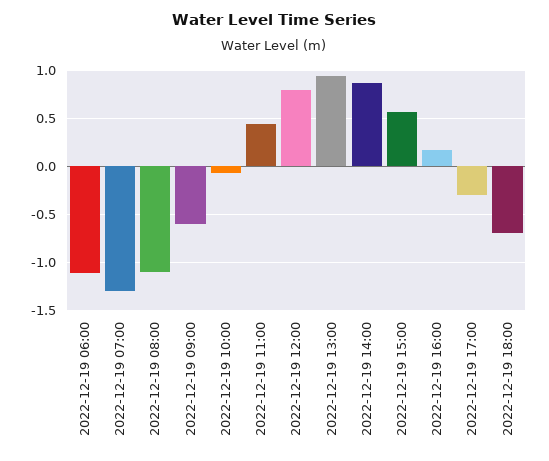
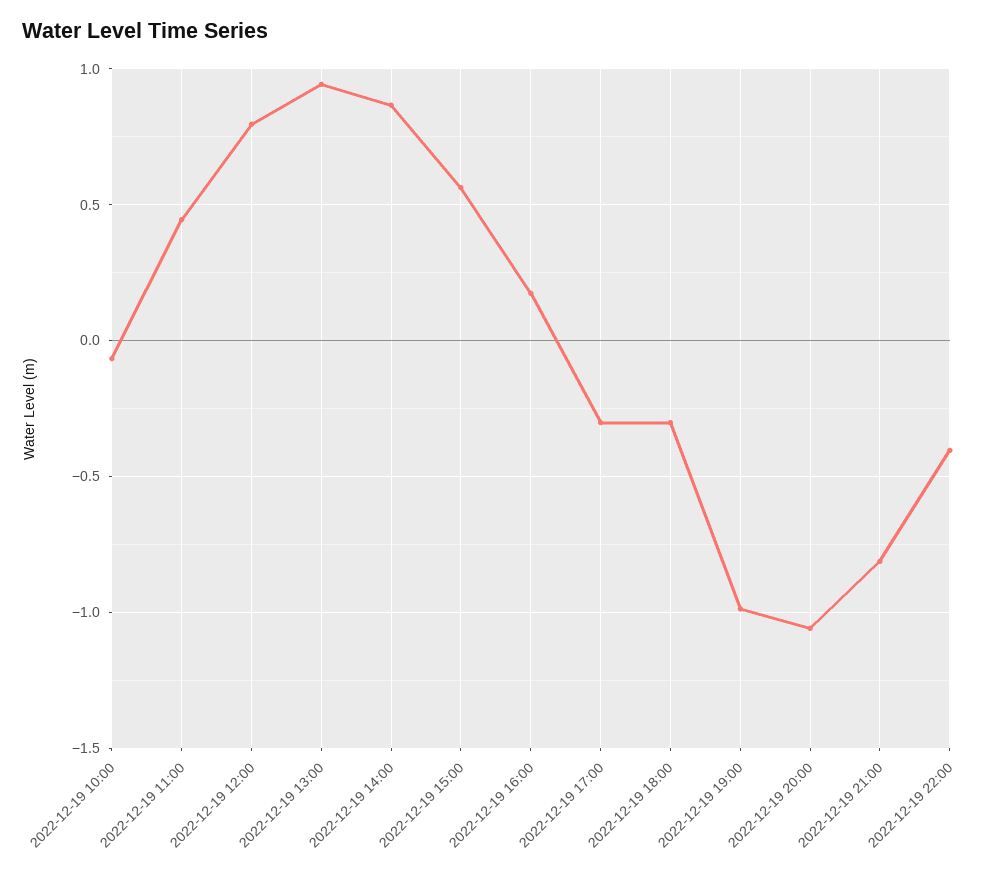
2022-12-19 06:00: -1.1 -> none
2022-12-19 07:00: -1.3 -> none
2022-12-19 08:00: -1.1 -> none
2022-12-19 09:00: -0.6 -> none
2022-12-19 18:00: -0.7 -> -0.3
2022-12-19 19:00: none -> -1
2022-12-19 20:00: none -> -1.05
2022-12-19 21:00: none -> -0.8
2022-12-19 22:00: none -> -0.4

